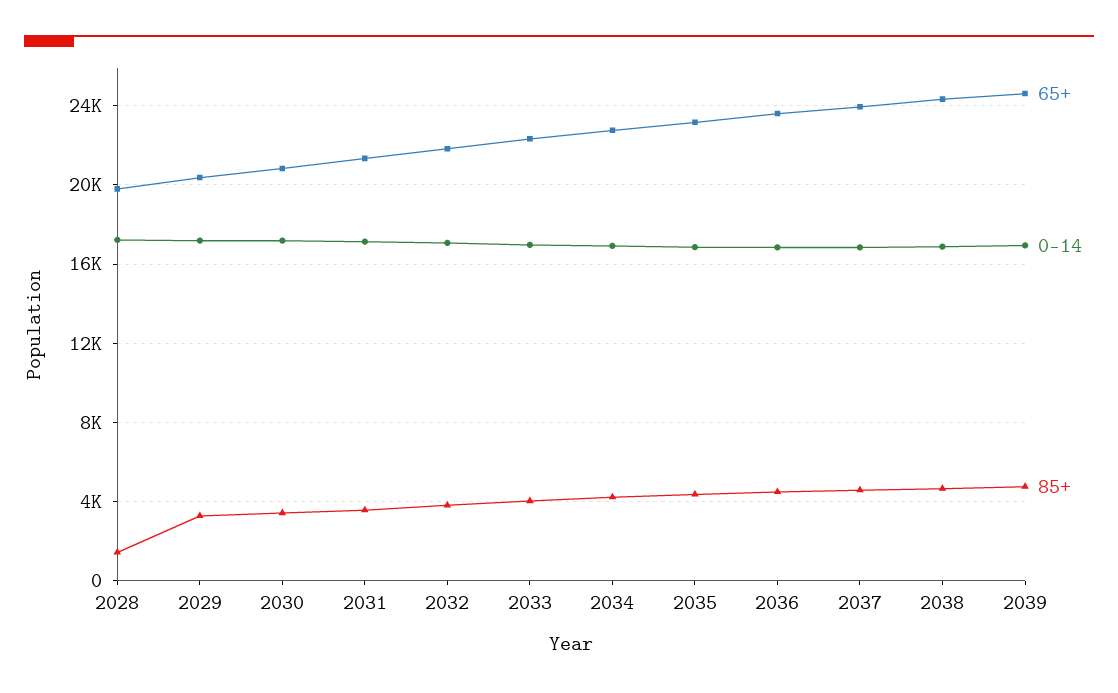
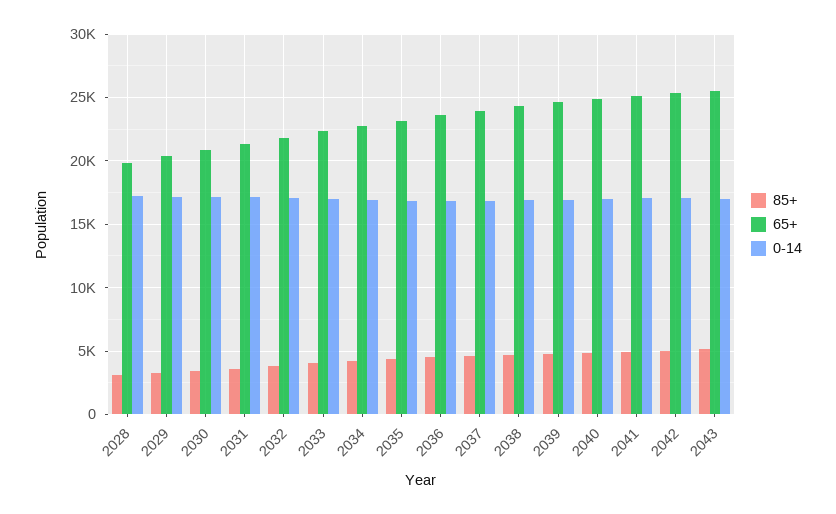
85+, 2028: 1500 -> 3000
85+, 2040: none -> 5000
65+, 2040: none -> 25000
0-14, 2040: none -> 17000
85+, 2041: none -> 5000
65+, 2041: none -> 25000
0-14, 2041: none -> 17000
85+, 2042: none -> 5000
65+, 2042: none -> 25500
0-14, 2042: none -> 17000
85+, 2043: none -> 5000
65+, 2043: none -> 25500
0-14, 2043: none -> 17000

